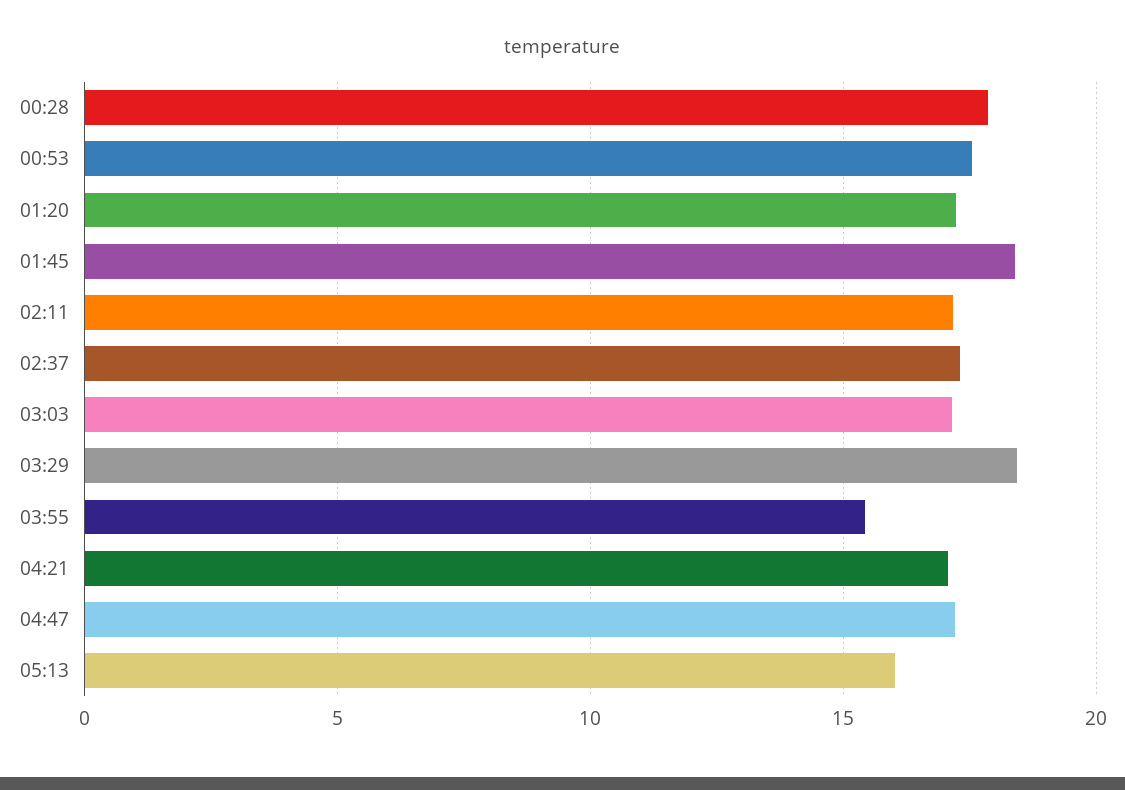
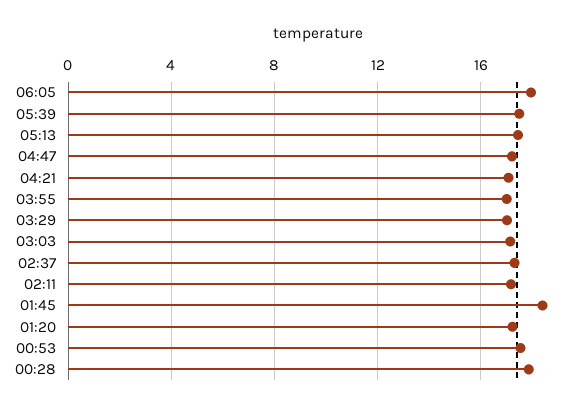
03:29: 18.5 -> 17
03:55: 15.5 -> 17
05:13: 16 -> 17.5
06:05: none -> 18
05:39: none -> 17.5

